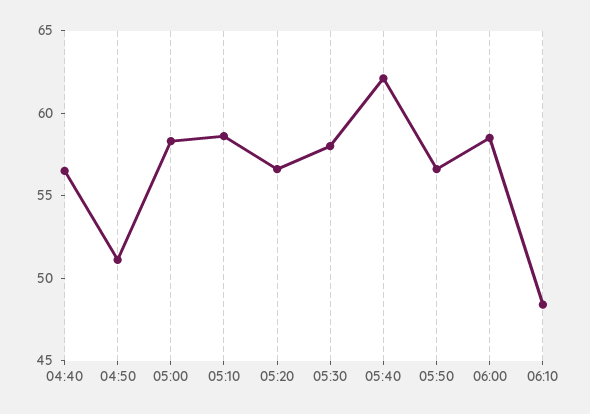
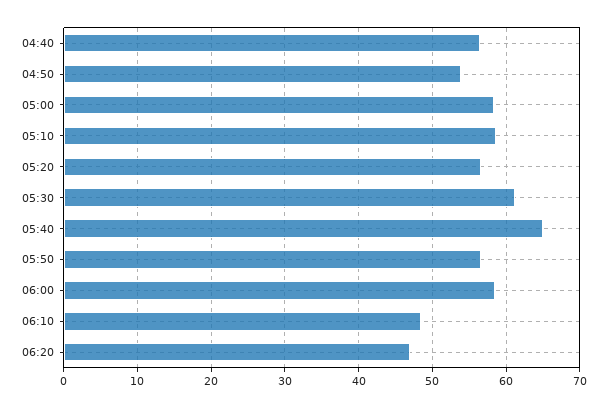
04:50: 51 -> 54
05:30: 58 -> 61
05:40: 62 -> 65
06:20: none -> 47

